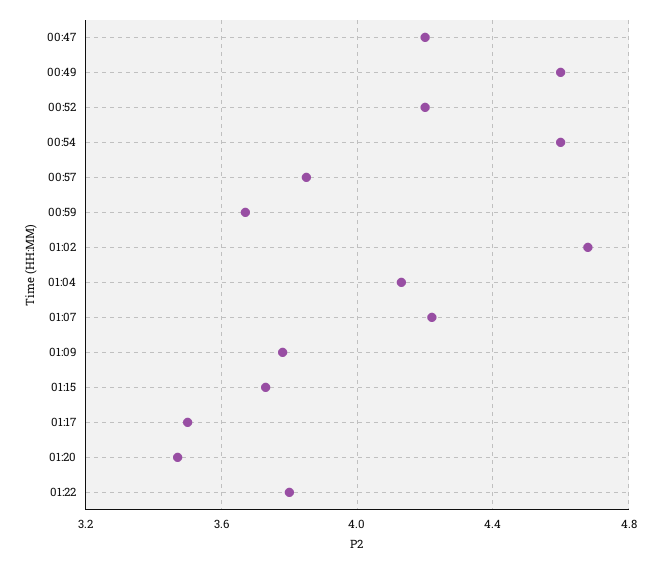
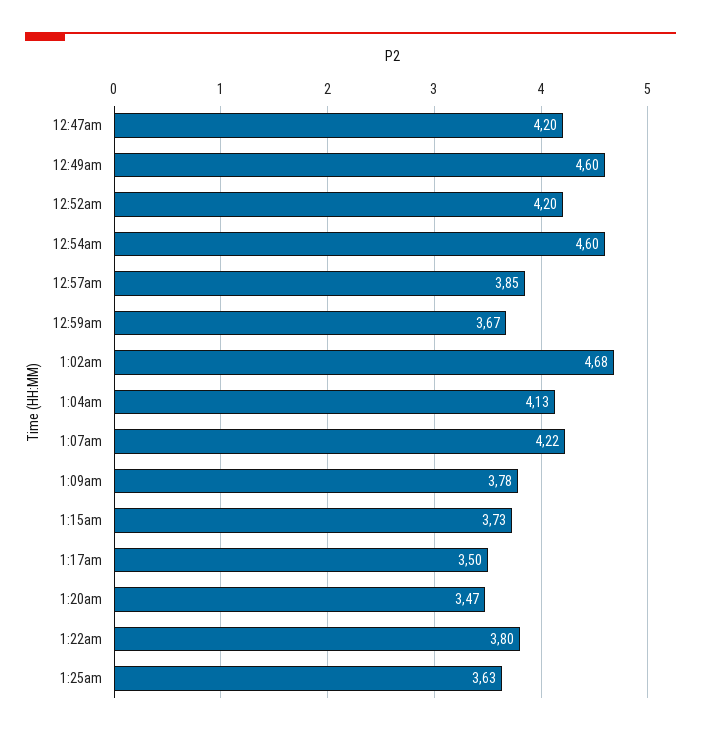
1:25am: none -> 3.63

